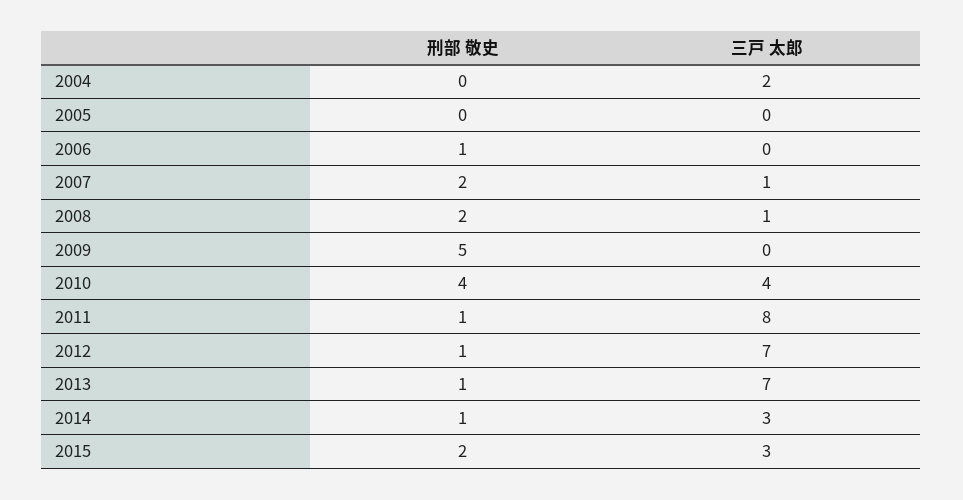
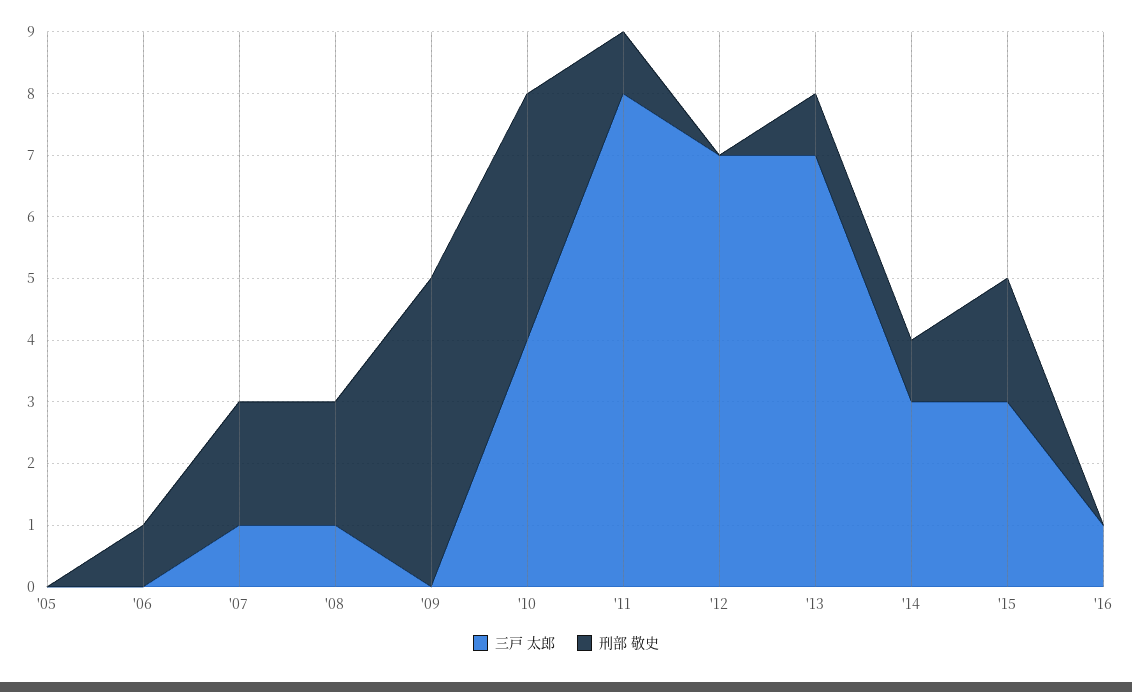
刑部 敬史, 2004: 0 -> none
三戸 太郎, 2004: 2 -> none
刑部 敬史, 2012: 1 -> 0
三戸 太郎, '16: none -> 1
刑部 敬史, '16: none -> 0

